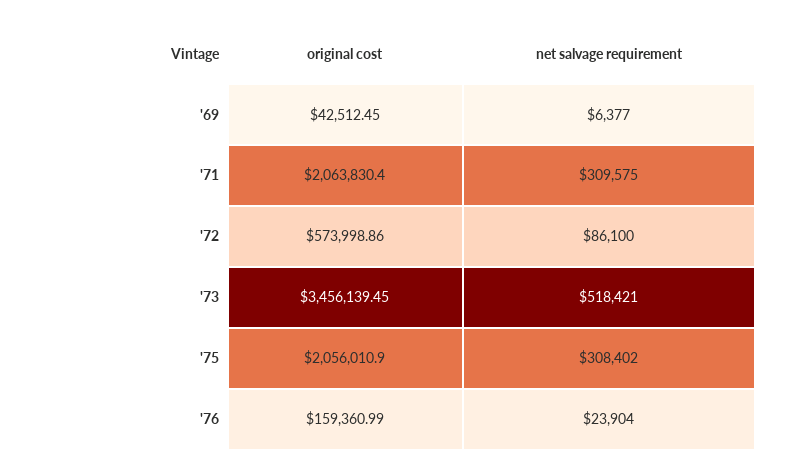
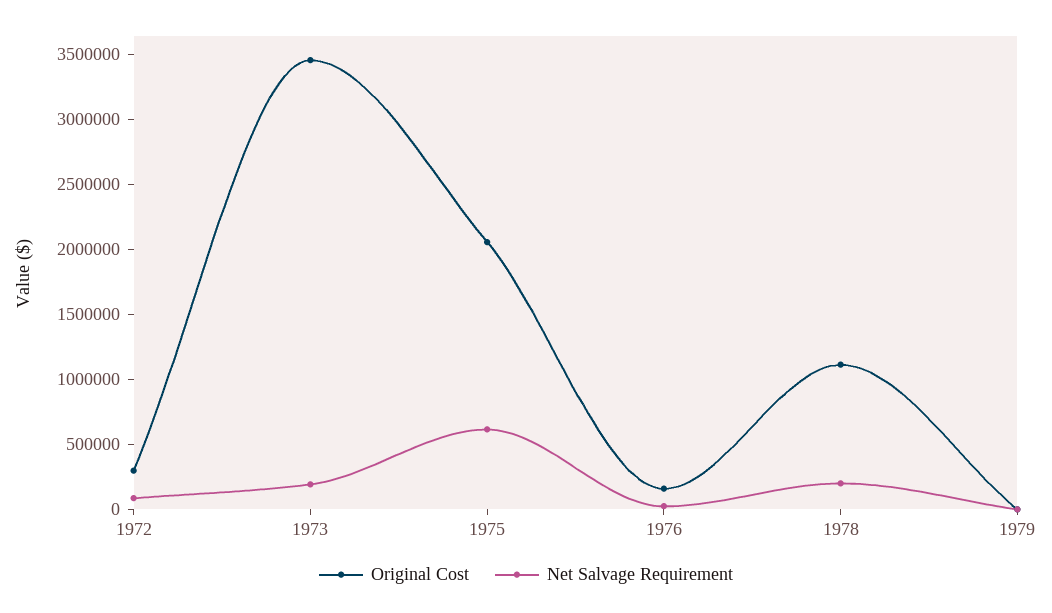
original cost, '69: 42512.45 -> none
net salvage requirement, '69: 6377 -> none
original cost, '71: 2063830.4 -> none
net salvage requirement, '71: 309575 -> none
original cost, '72: 573998.86 -> 300000
net salvage requirement, '73: 518421 -> 200000
net salvage requirement, '75: 308402 -> 600000
original cost, 1978: none -> 1100000
net salvage requirement, 1978: none -> 200000
original cost, 1979: none -> 0
net salvage requirement, 1979: none -> 0

